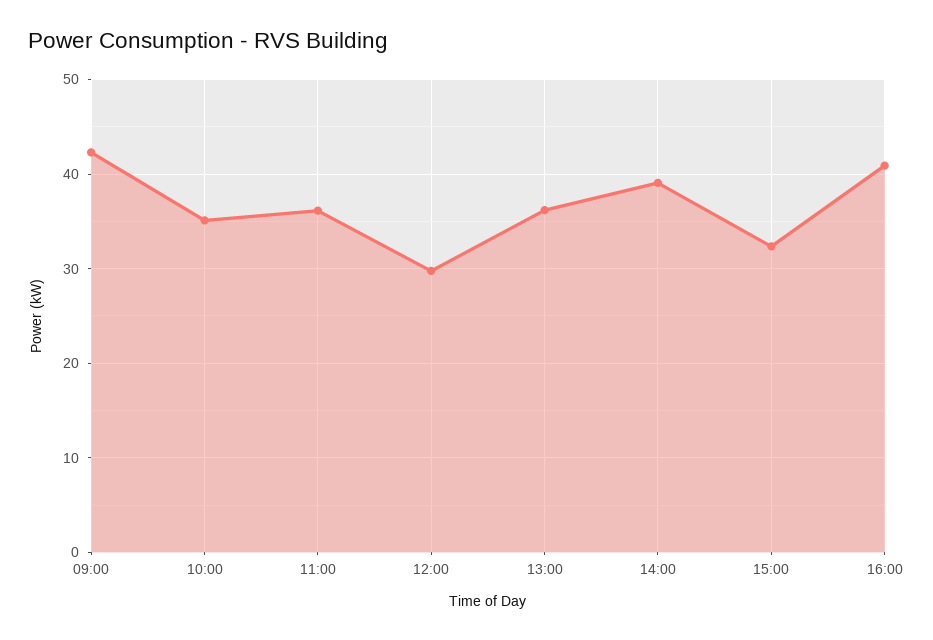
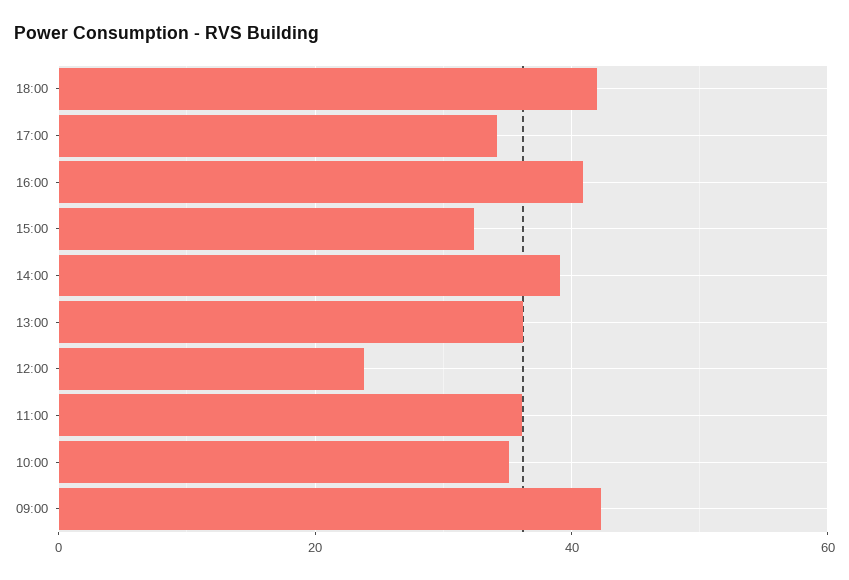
12:00: 30 -> 24
18:00: none -> 42
17:00: none -> 34

